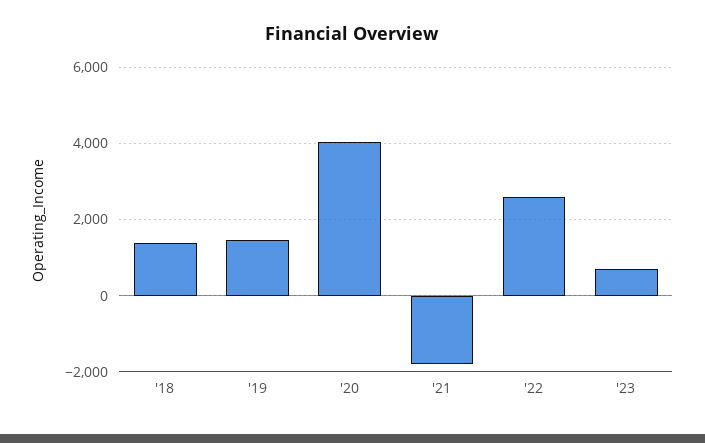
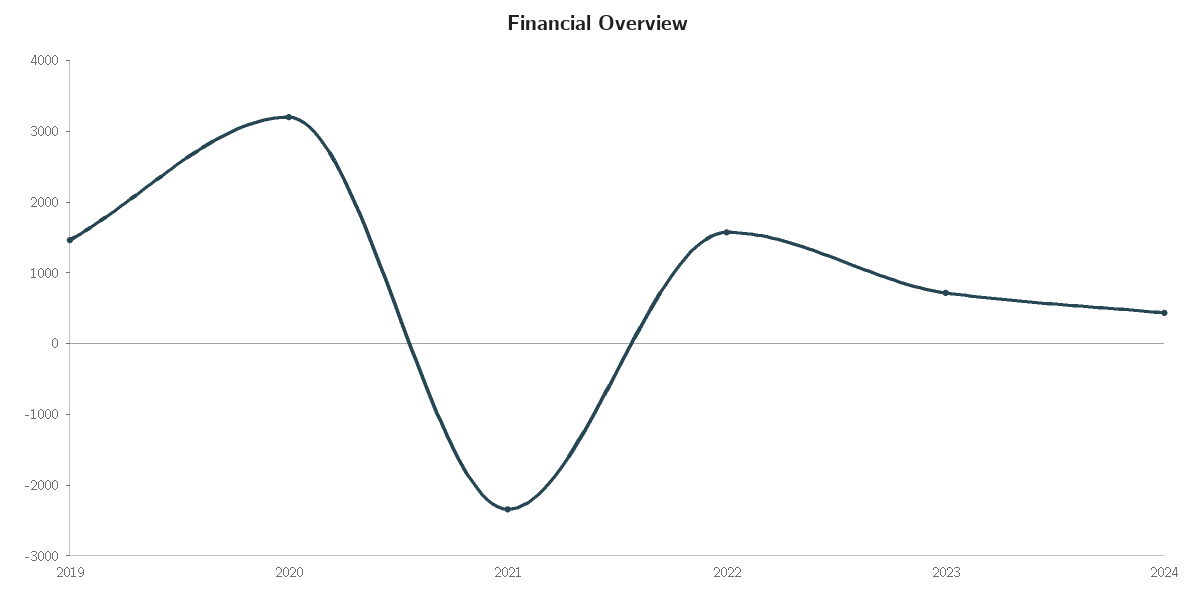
'18: 1400 -> none
'20: 4000 -> 3200
'21: -1800 -> -2400
'22: 2600 -> 1600
2024: none -> 400

